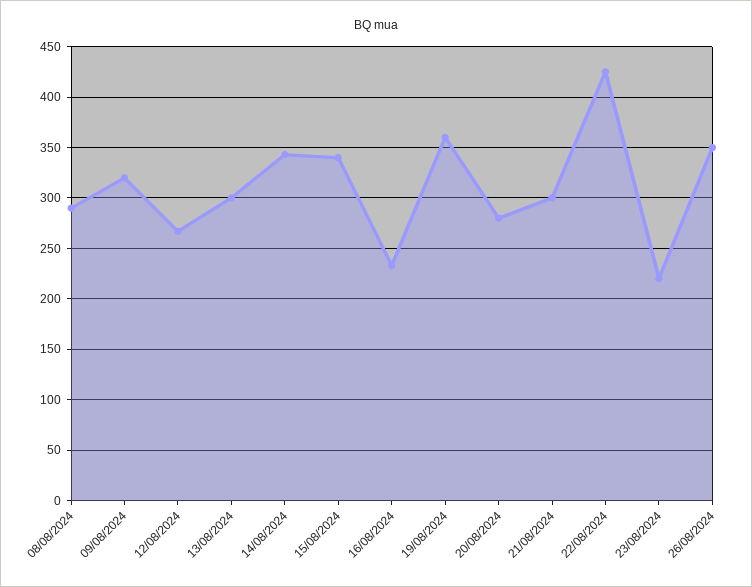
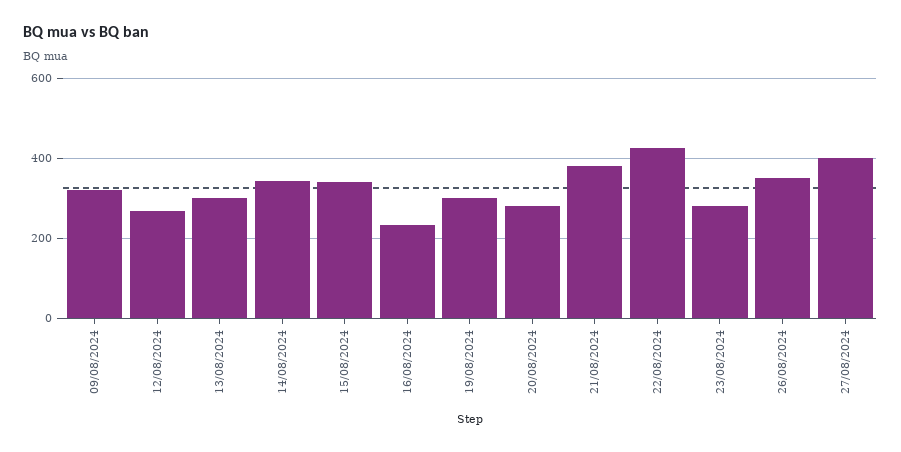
08/08/2024: 290 -> none
19/08/2024: 360 -> 300
21/08/2024: 300 -> 380
23/08/2024: 220 -> 280
27/08/2024: none -> 400

